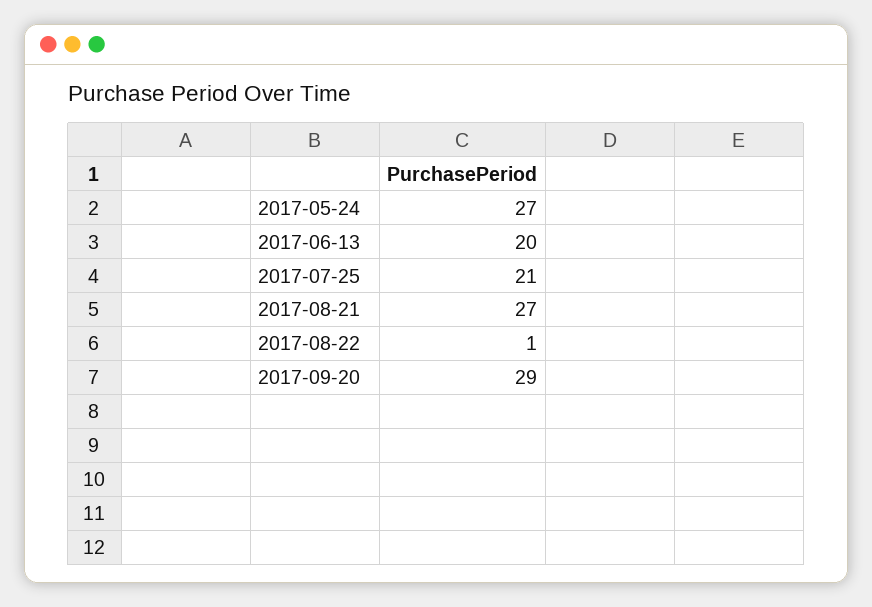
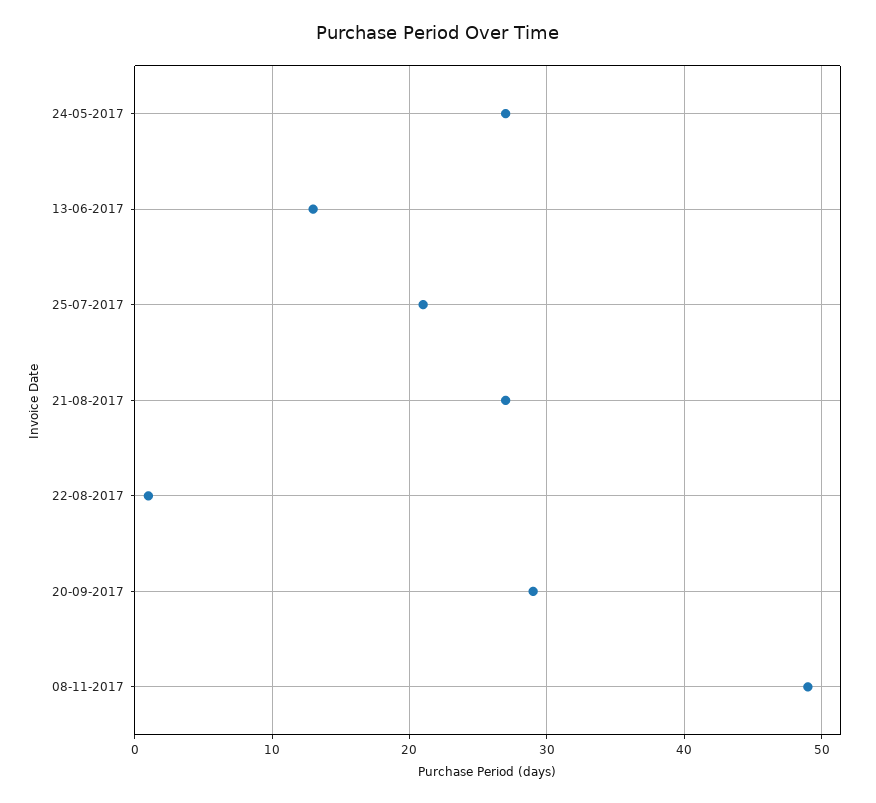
2017-06-13: 20 -> 13
08-11-2017: none -> 49

